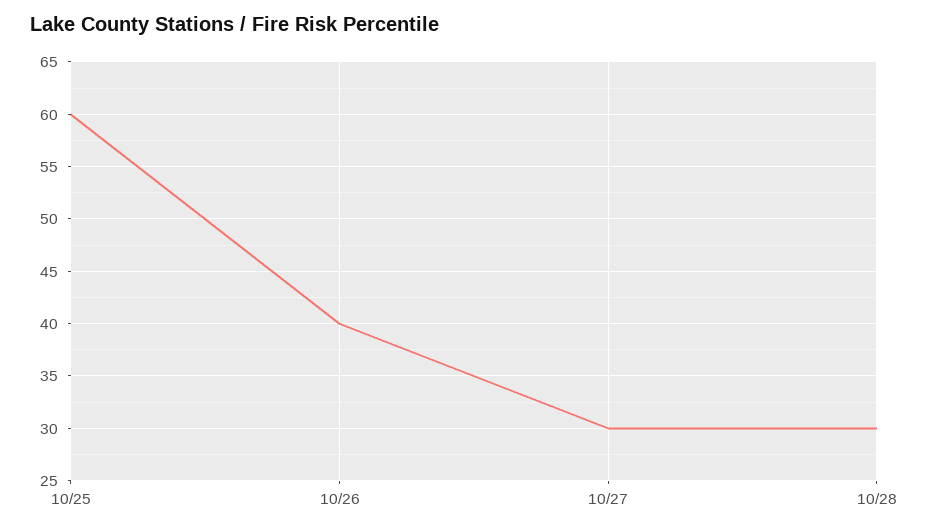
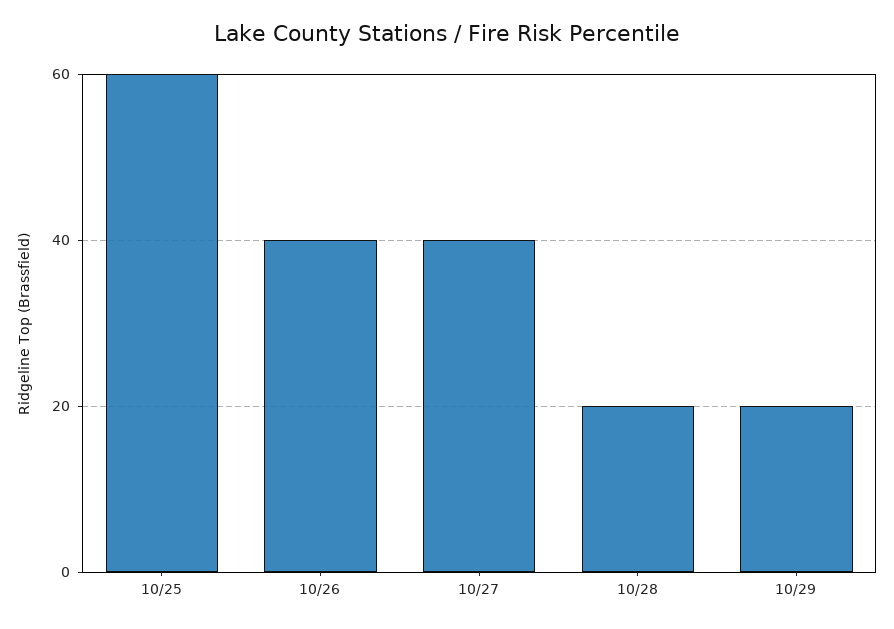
10/27: 30 -> 40
10/28: 30 -> 20
10/29: none -> 20

